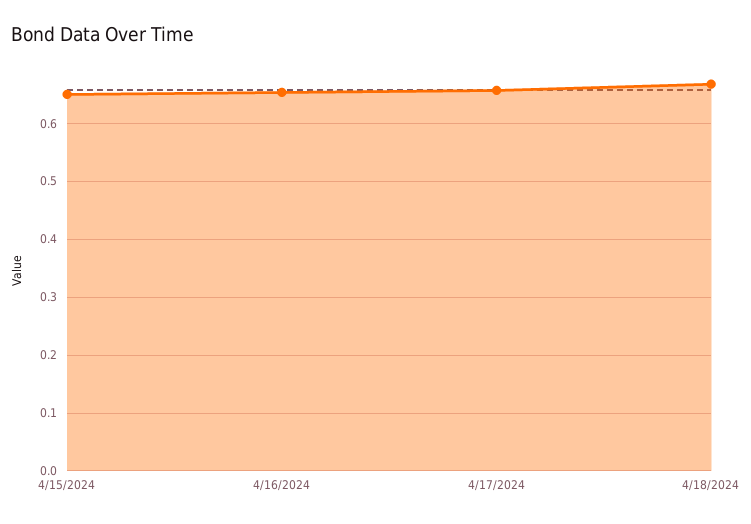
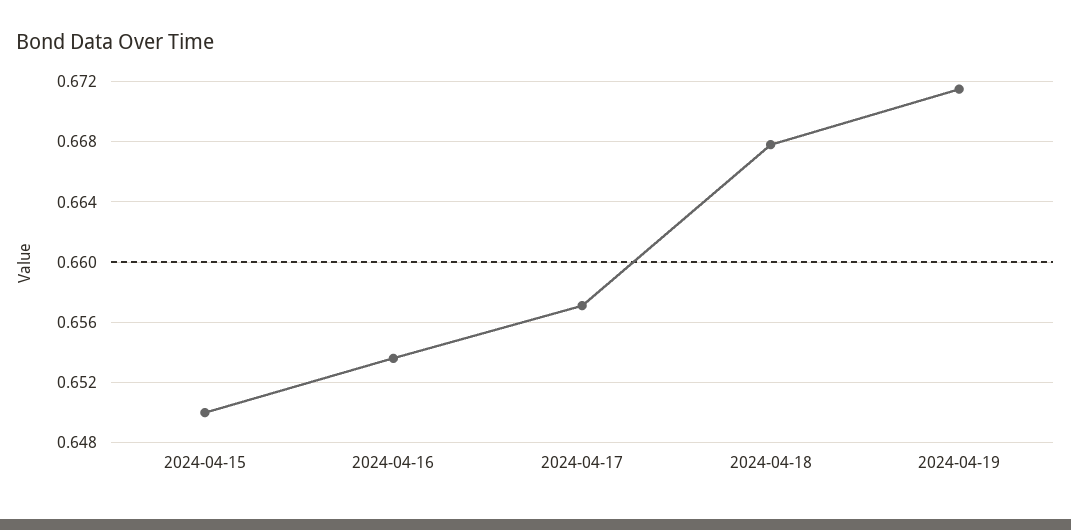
2024-04-19: none -> 0.6715

